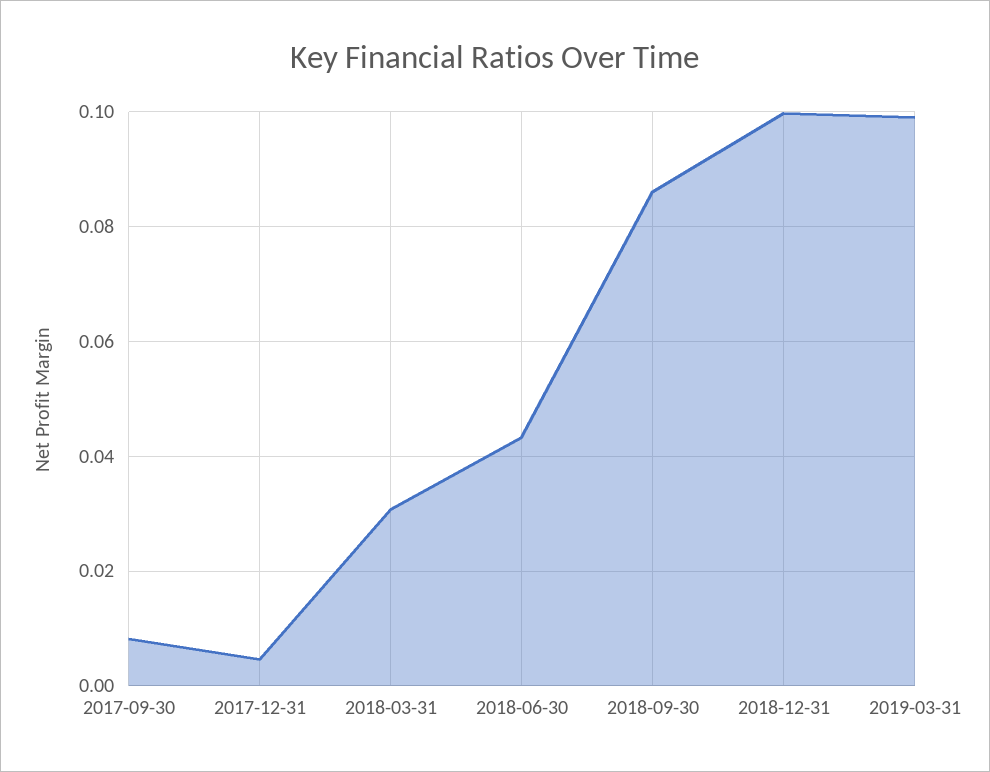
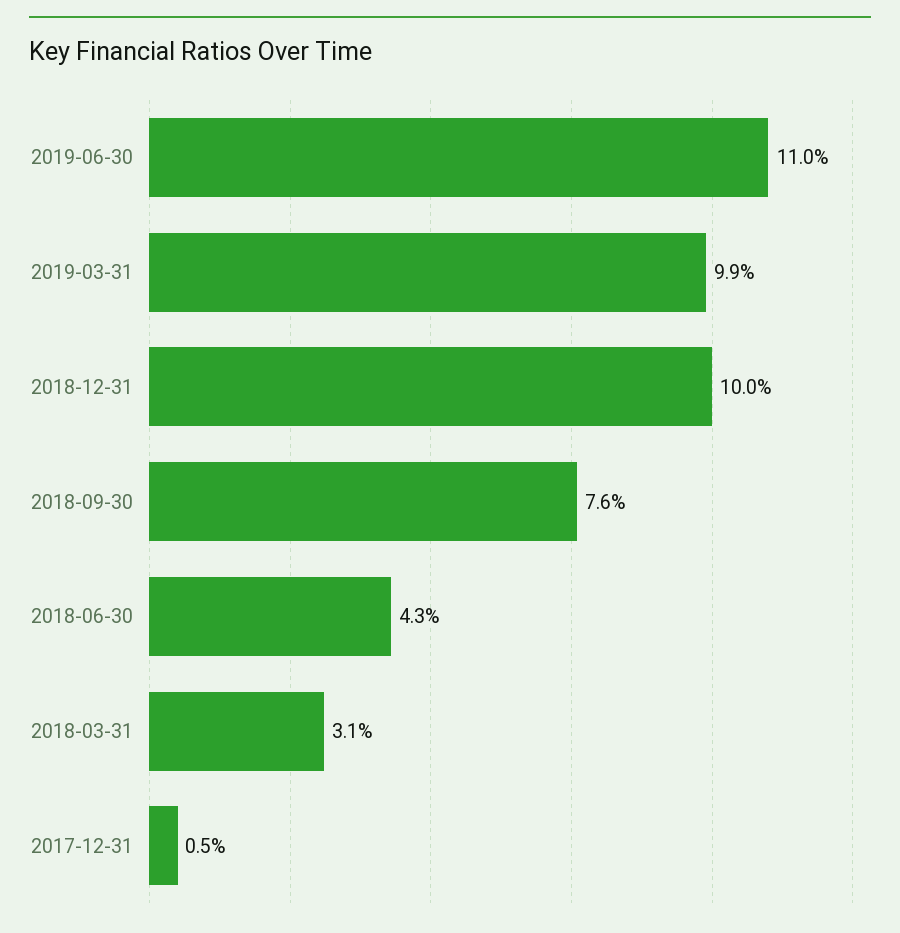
2017-09-30: 0.008 -> none
2018-09-30: 0.086 -> 0.076
2019-06-30: none -> 0.11

